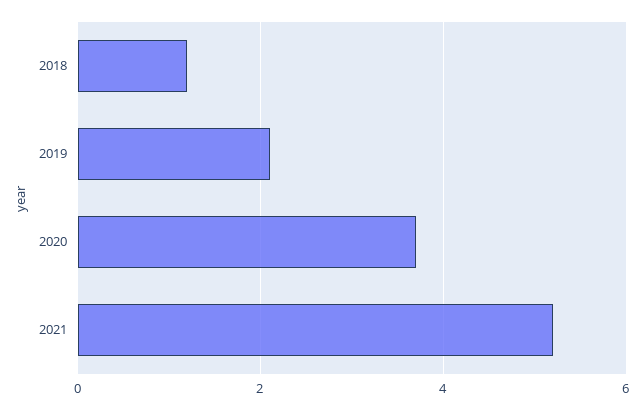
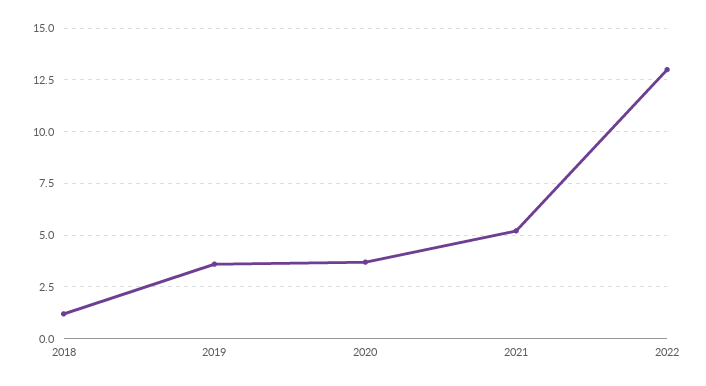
2019: 2 -> 3.5
2022: none -> 13

